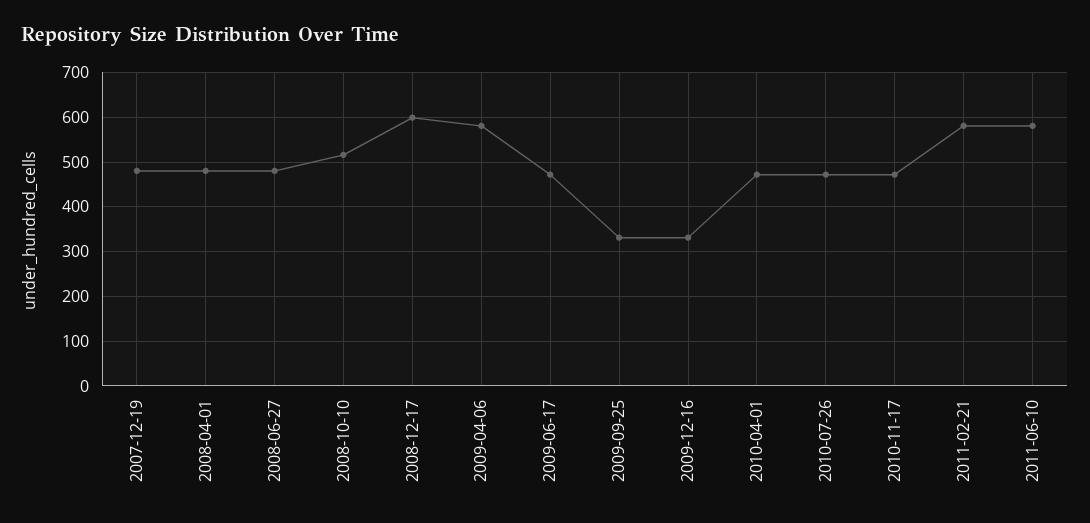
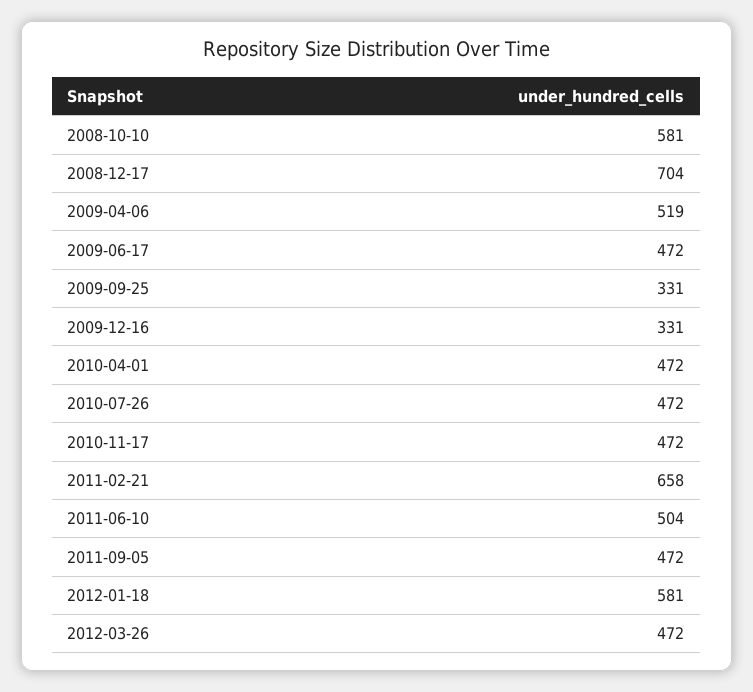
2007-12-19: 480 -> none
2008-04-01: 480 -> none
2008-06-27: 480 -> none
2008-10-10: 520 -> 581
2008-12-17: 600 -> 704
2009-04-06: 580 -> 519
2011-02-21: 580 -> 658
2011-06-10: 580 -> 504
2011-09-05: none -> 472
2012-01-18: none -> 581
2012-03-26: none -> 472

